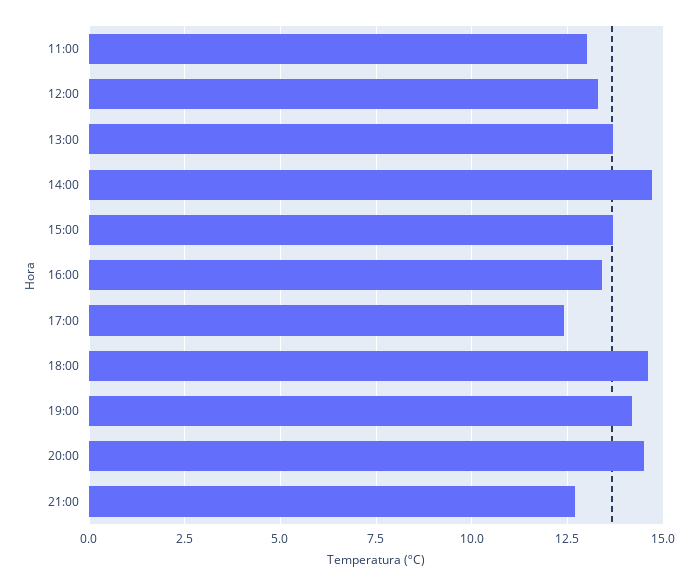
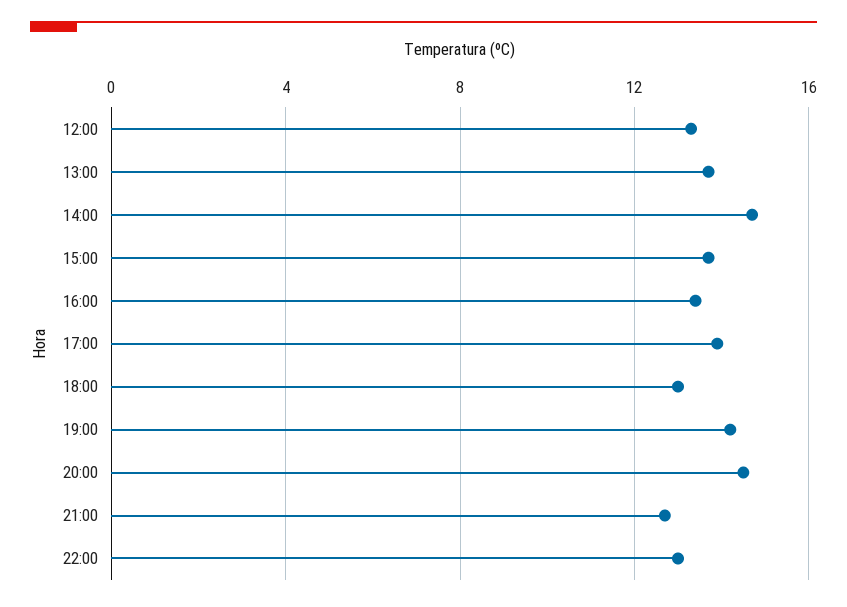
11:00: 13 -> none
17:00: 12.5 -> 14
18:00: 14.5 -> 13
22:00: none -> 13

